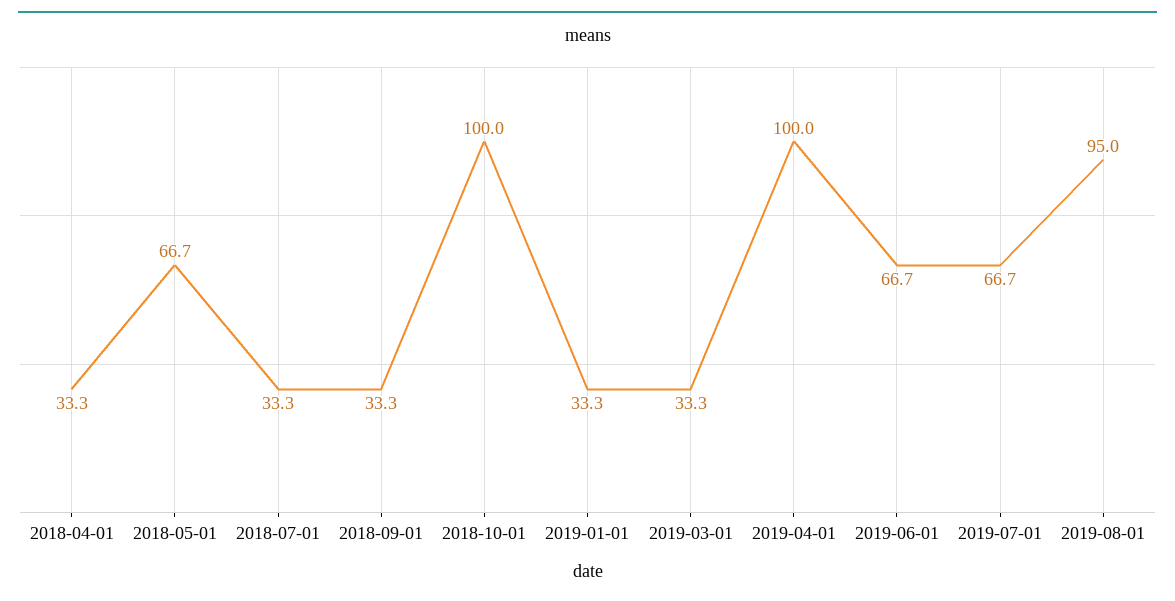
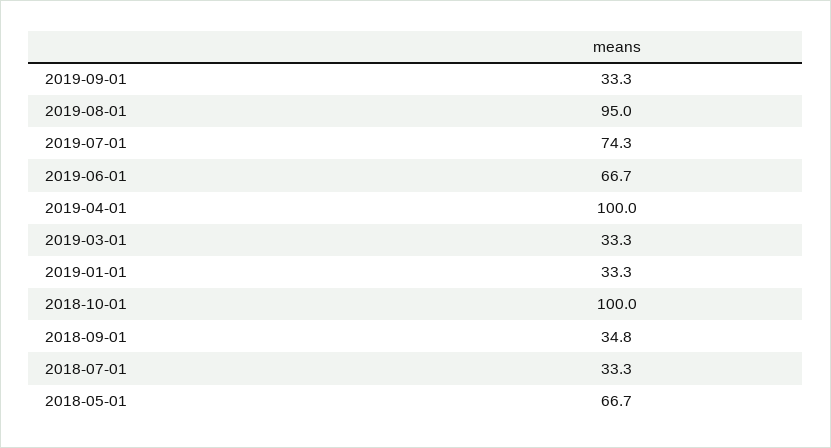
2018-04-01: 33.3 -> none
2018-09-01: 33.3 -> 34.8
2019-07-01: 66.7 -> 74.3
2019-09-01: none -> 33.3

